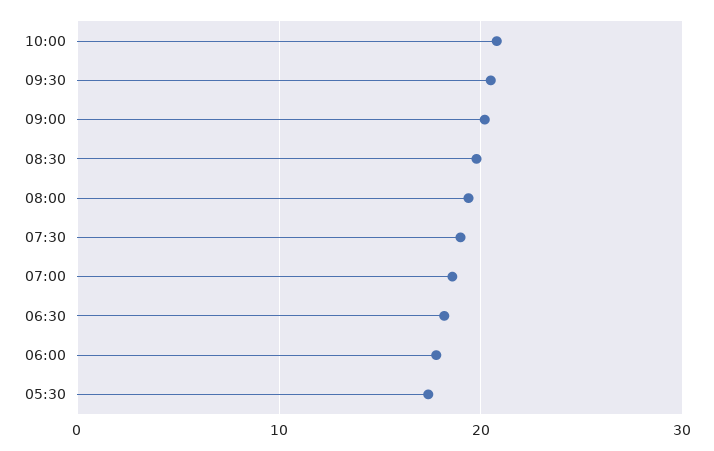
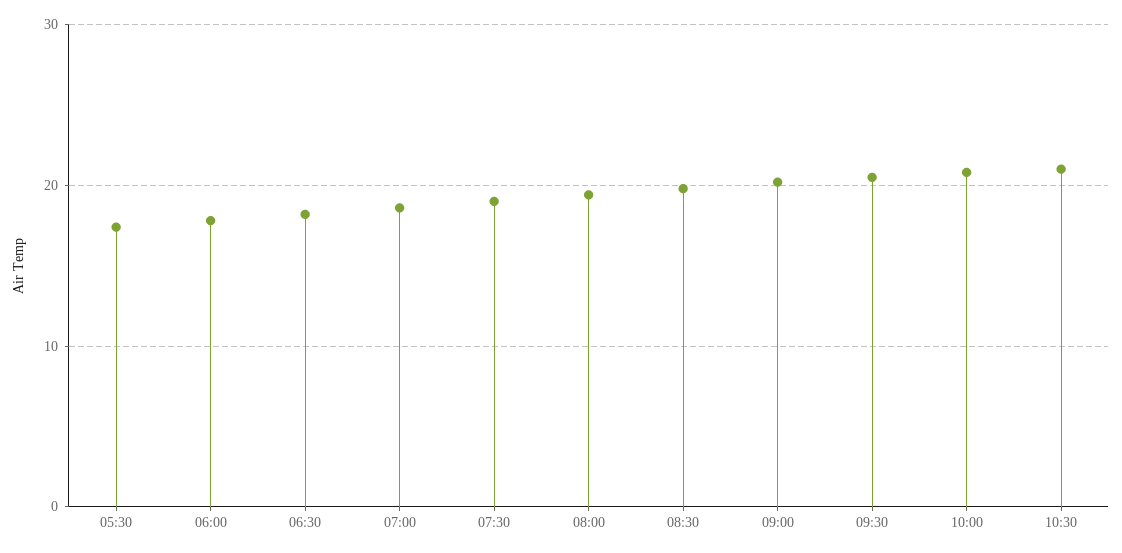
10:30: none -> 21

